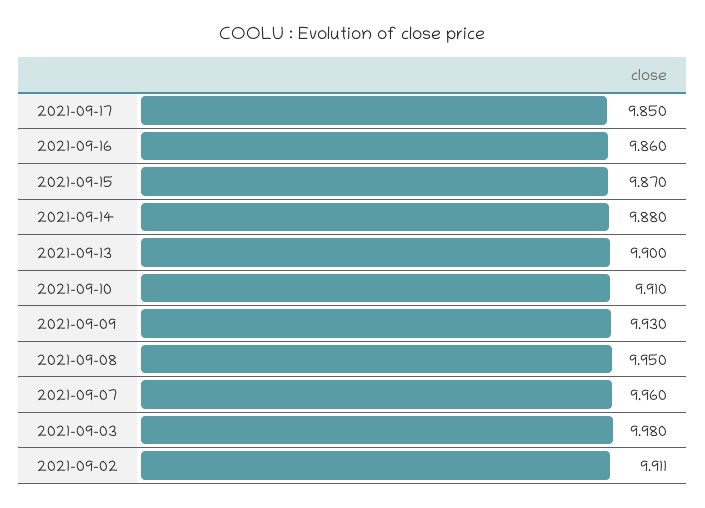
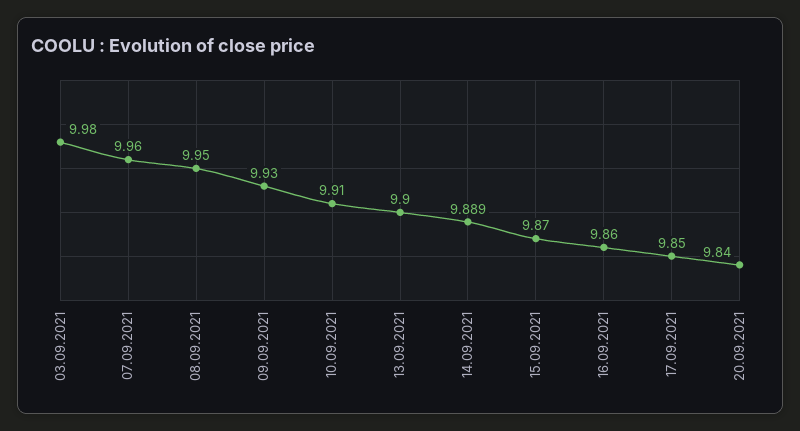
2021-09-14: 9.88 -> 9.889
2021-09-02: 9.911 -> none
20.09.2021: none -> 9.84

